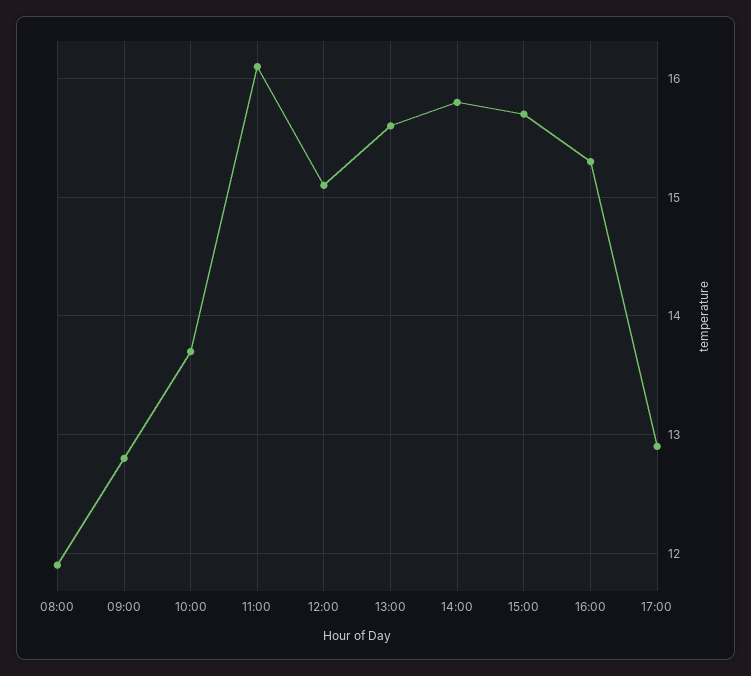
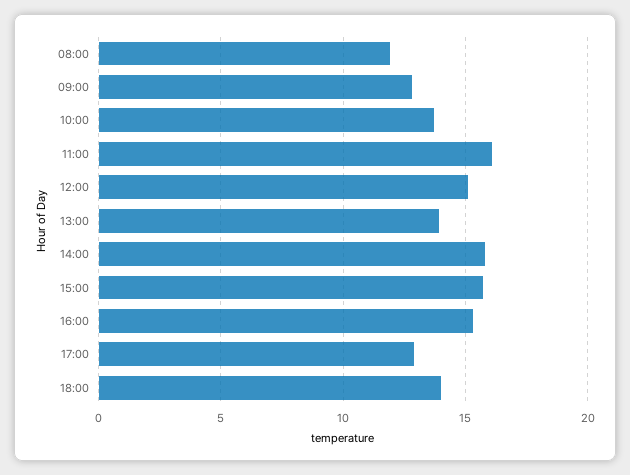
13:00: 15.6 -> 14
18:00: none -> 14

